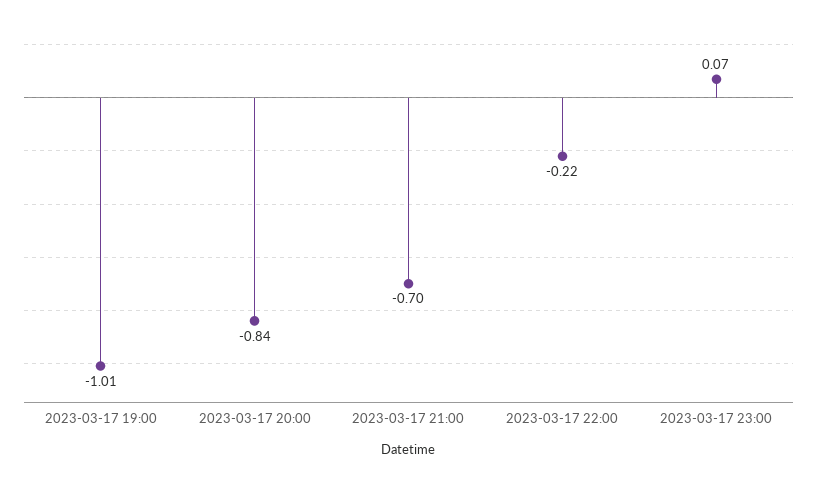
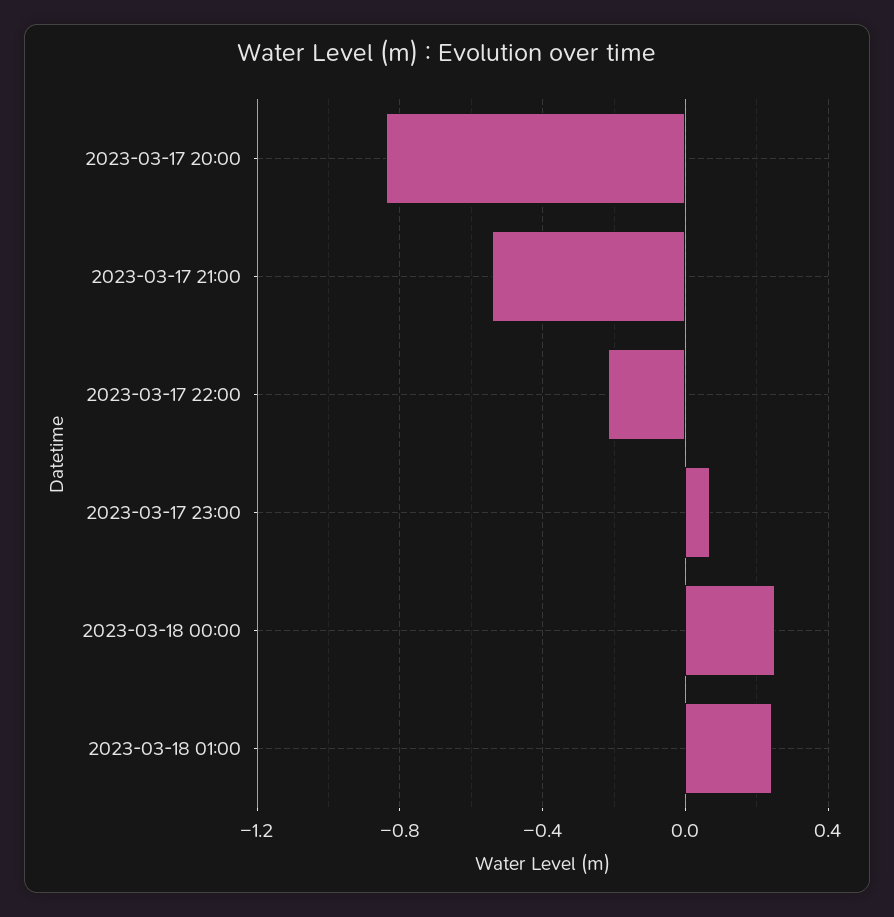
2023-03-17 19:00: -1.01 -> none
2023-03-17 21:00: -0.7 -> -0.55
2023-03-18 00:00: none -> 0.25
2023-03-18 01:00: none -> 0.25

